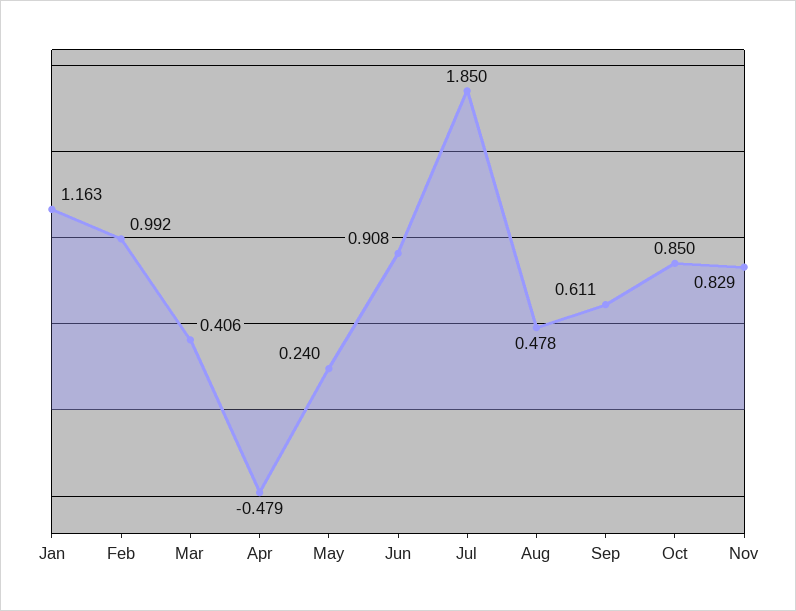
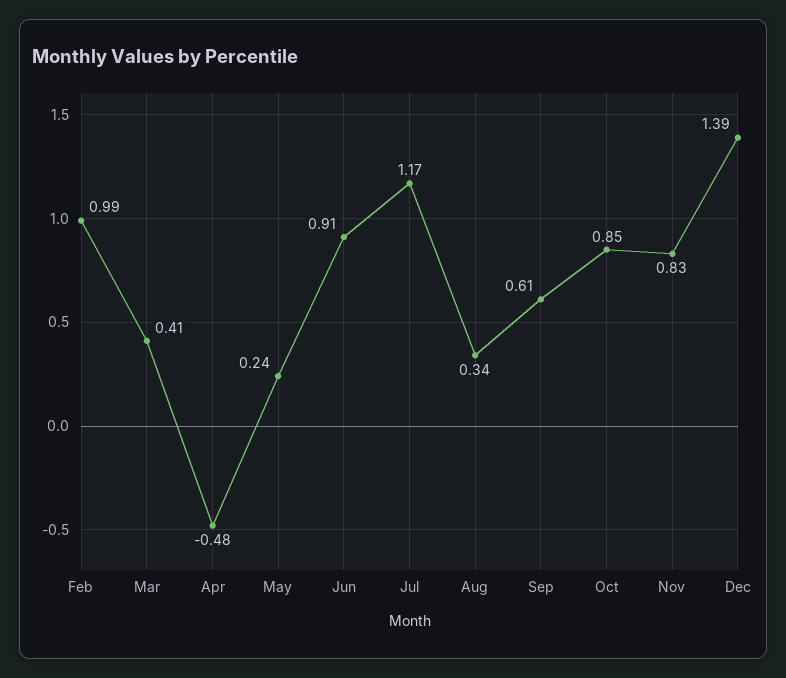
Jan: 1.163 -> none
Jul: 1.85 -> 1.17
Aug: 0.478 -> 0.34
Dec: none -> 1.39

